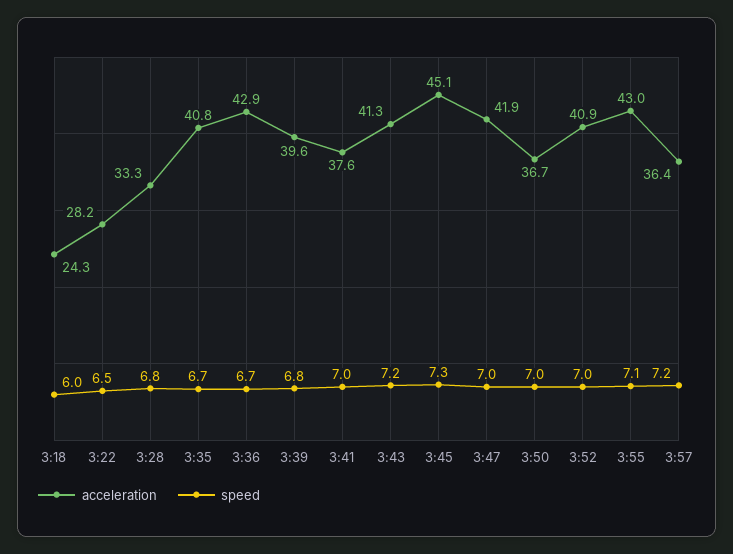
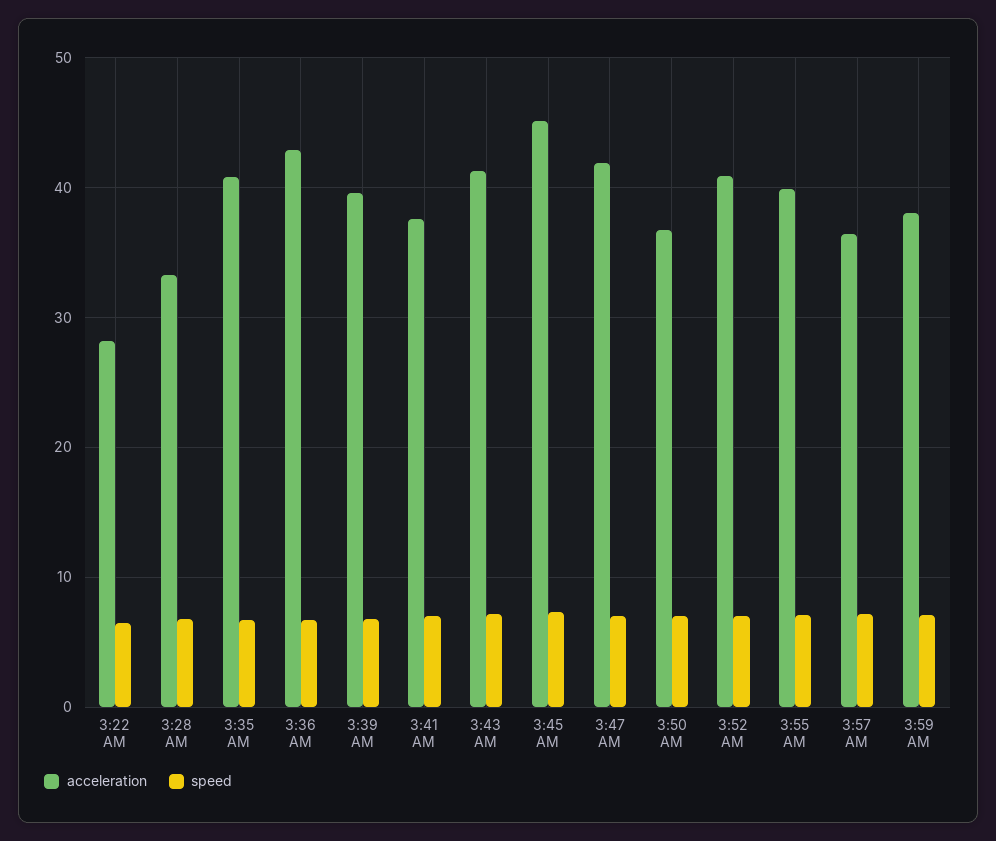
acceleration, 3:18: 24.3 -> none
speed, 3:18: 6 -> none
acceleration, 3:55: 43 -> 40
acceleration, 3:59 AM: none -> 38
speed, 3:59 AM: none -> 7

